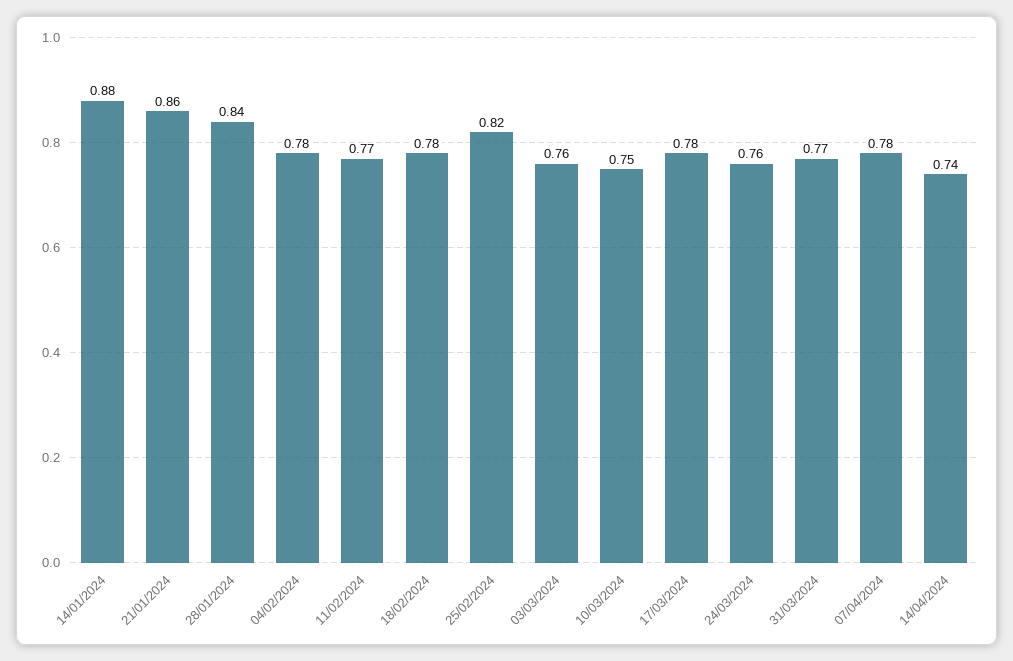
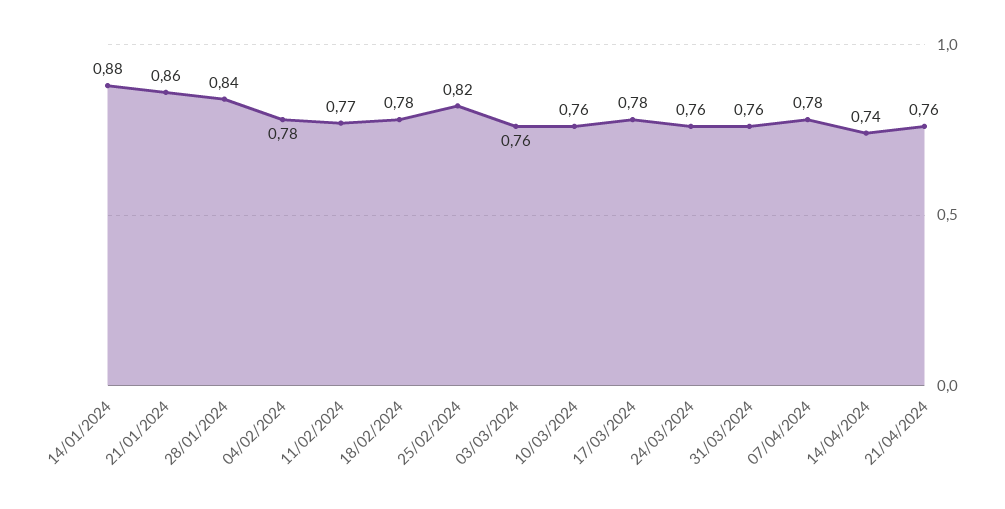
10/03/2024: 0.75 -> 0.76
31/03/2024: 0.77 -> 0.76
21/04/2024: none -> 0.76

